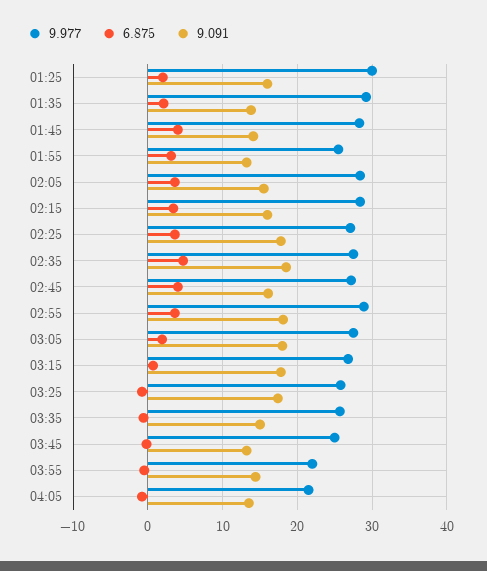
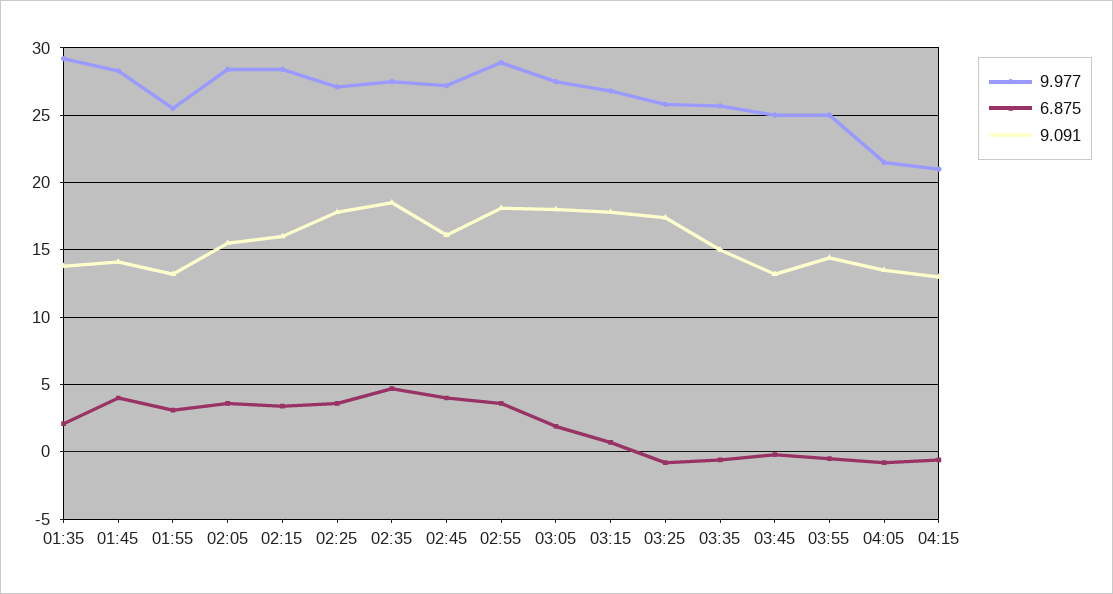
9.977, 01:25: 30 -> none
6.875, 01:25: 2 -> none
9.091, 01:25: 16 -> none
9.977, 03:55: 22 -> 25
9.977, 04:15: none -> 21
6.875, 04:15: none -> -0.5
9.091, 04:15: none -> 13

